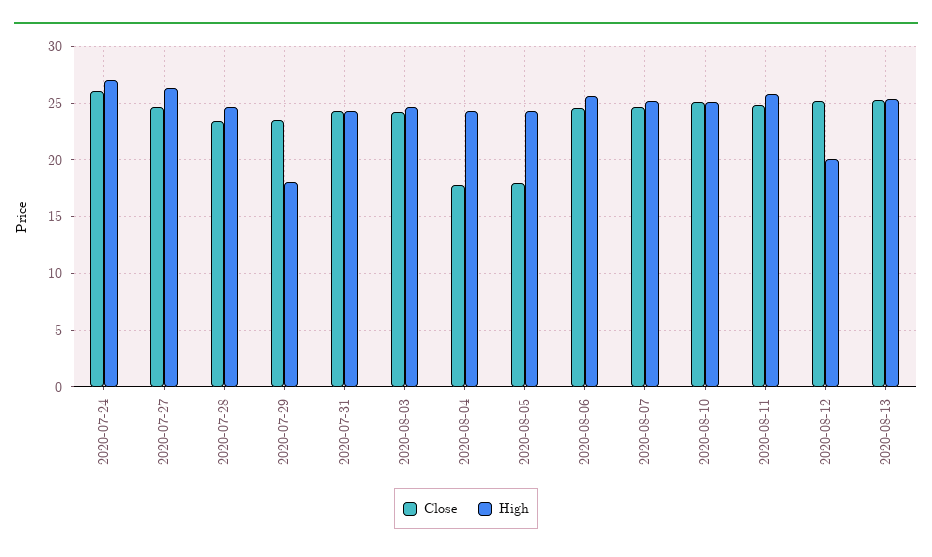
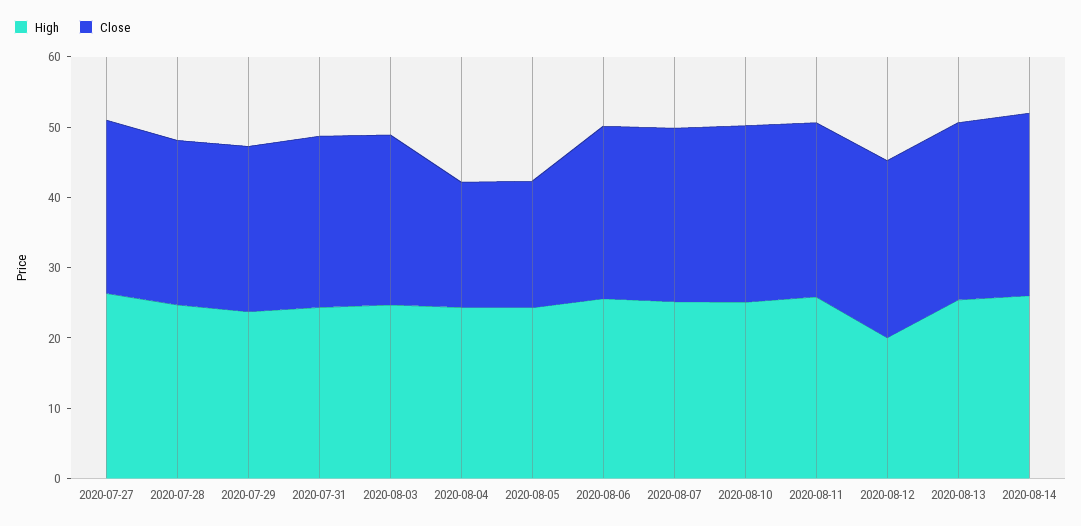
Close, 2020-07-24: 26 -> none
High, 2020-07-24: 27 -> none
High, 2020-07-29: 18 -> 24
High, 2020-08-14: none -> 26
Close, 2020-08-14: none -> 26

